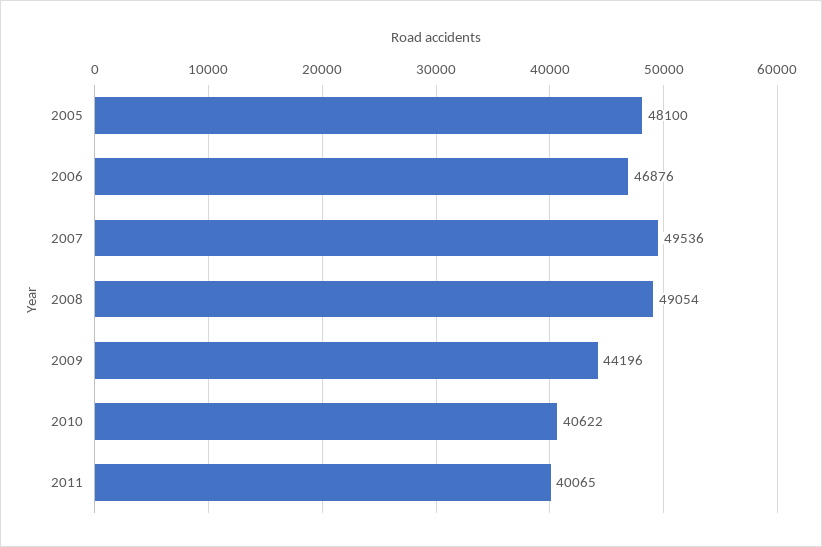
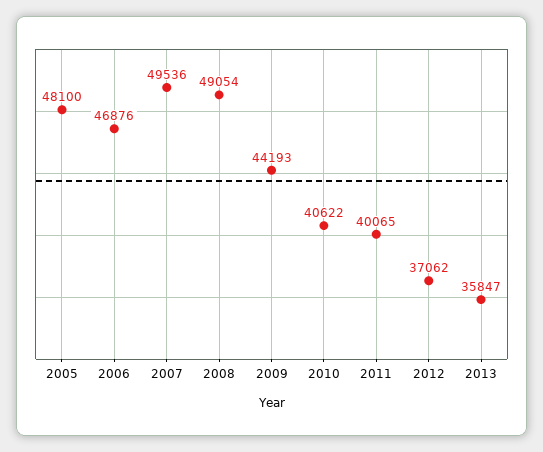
2009: 44196 -> 44193
2012: none -> 37062
2013: none -> 35847

